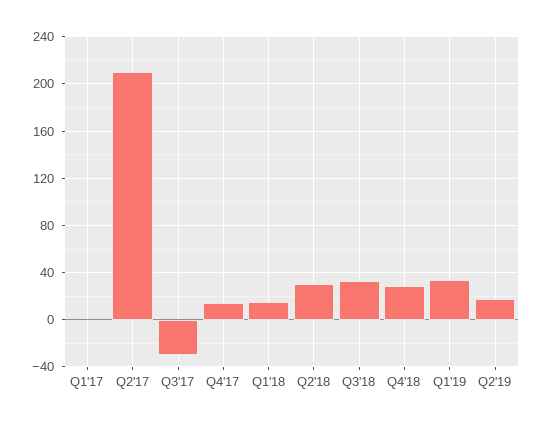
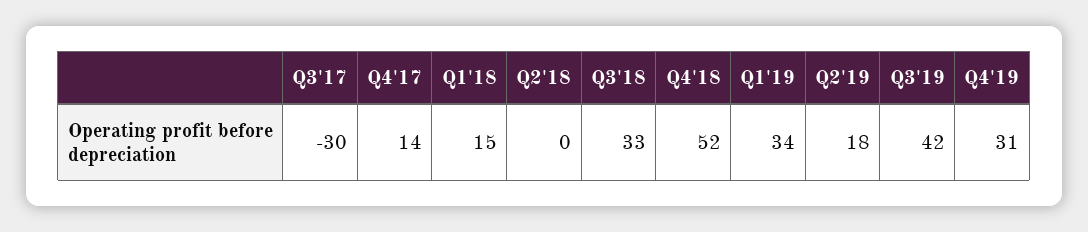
Q1'17: 0 -> none
Q2'17: 210 -> none
Q2'18: 30 -> 0
Q4'18: 30 -> 52
Q3'19: none -> 42
Q4'19: none -> 31

